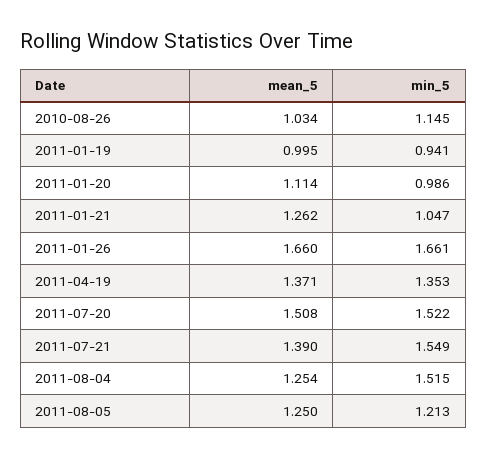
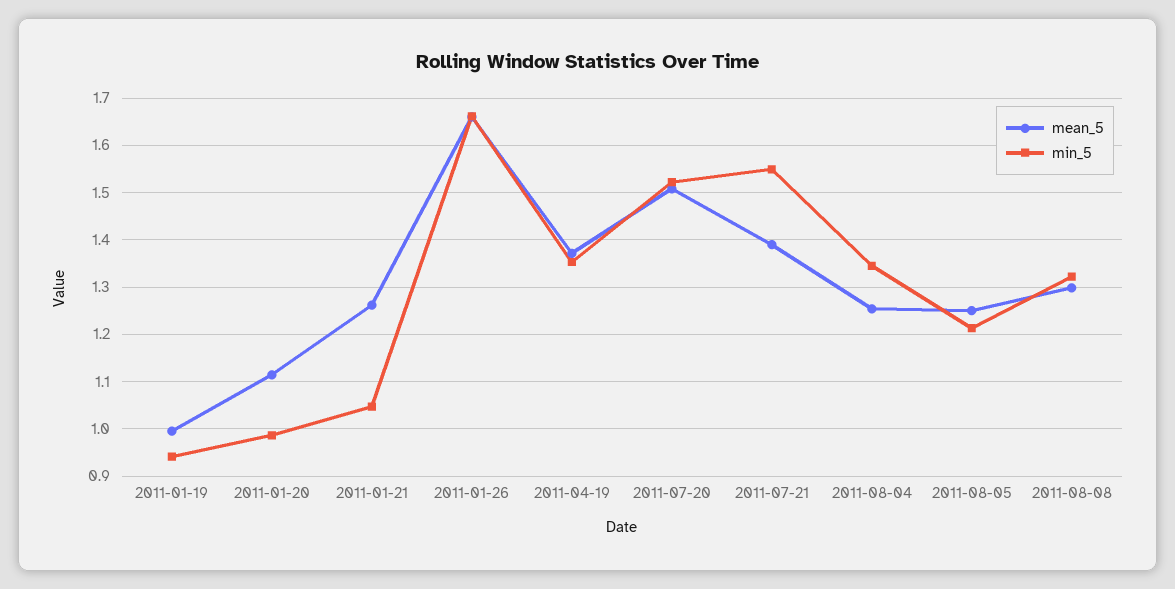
mean_5, 2010-08-26: 1.034 -> none
min_5, 2010-08-26: 1.145 -> none
min_5, 2011-08-04: 1.515 -> 1.34
mean_5, 2011-08-08: none -> 1.3
min_5, 2011-08-08: none -> 1.32

